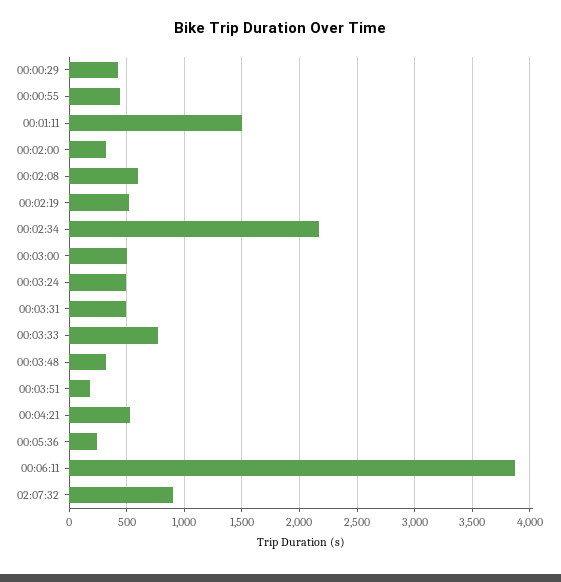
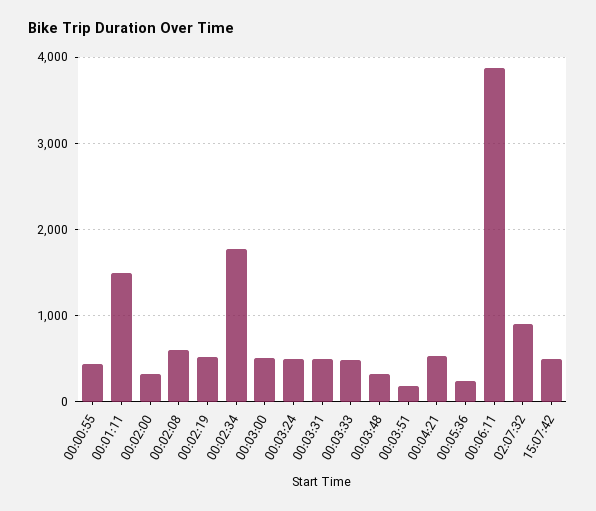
00:00:29: 400 -> none
00:02:34: 2200 -> 1800
00:03:33: 800 -> 500
15:07:42: none -> 500

